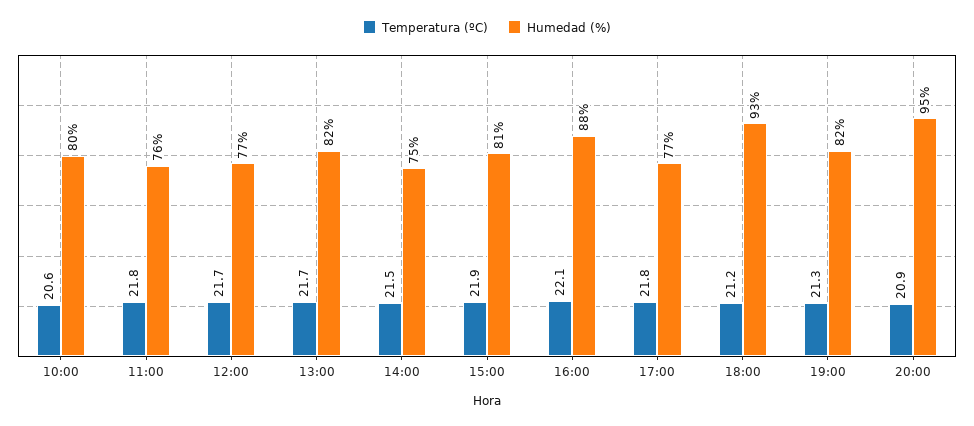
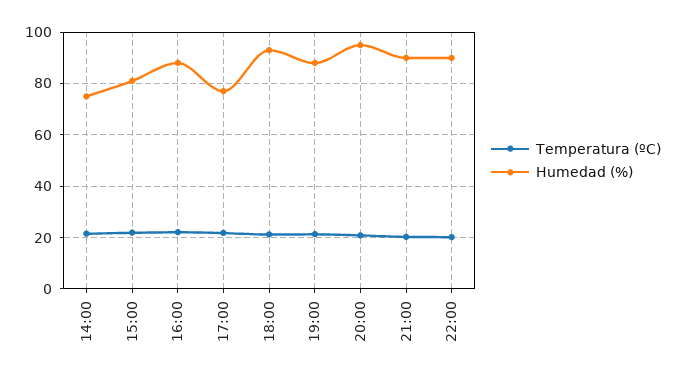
Temperatura (ºC), 10:00: 20.6 -> none
Humedad (%), 10:00: 80 -> none
Temperatura (ºC), 11:00: 21.8 -> none
Humedad (%), 11:00: 76 -> none
Temperatura (ºC), 12:00: 21.7 -> none
Humedad (%), 12:00: 77 -> none
Temperatura (ºC), 13:00: 21.7 -> none
Humedad (%), 13:00: 82 -> none
Humedad (%), 19:00: 82 -> 87.5
Temperatura (ºC), 21:00: none -> 20
Humedad (%), 21:00: none -> 90
Temperatura (ºC), 22:00: none -> 20
Humedad (%), 22:00: none -> 90

